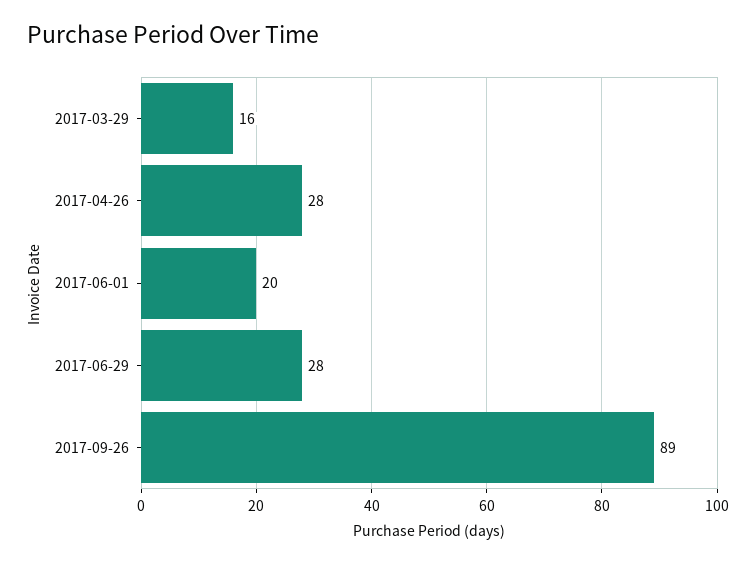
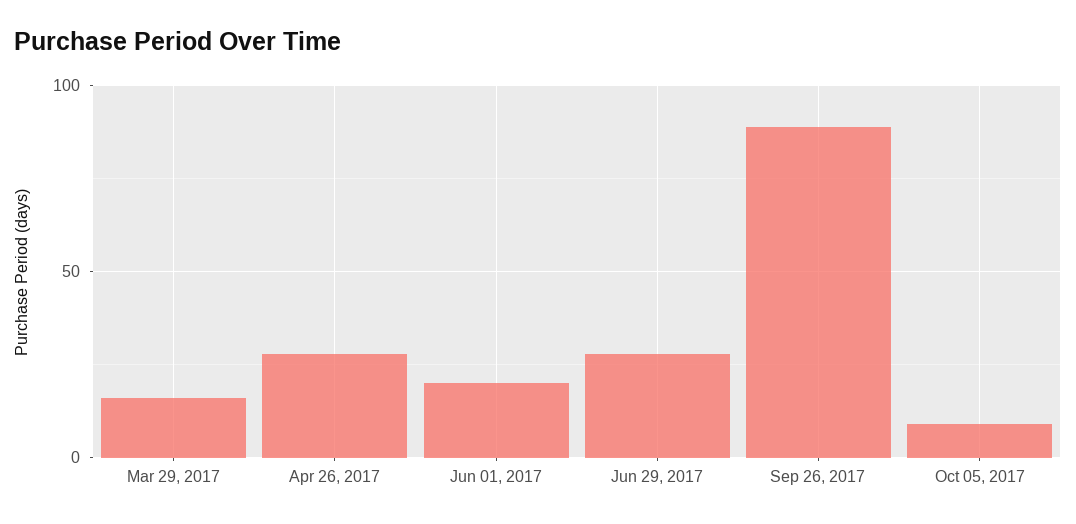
Oct 05, 2017: none -> 10

